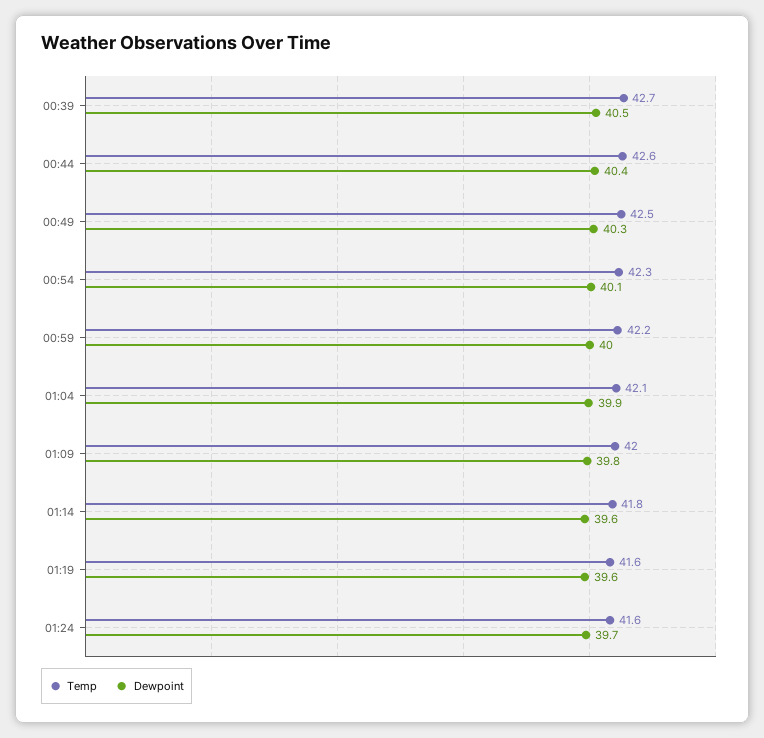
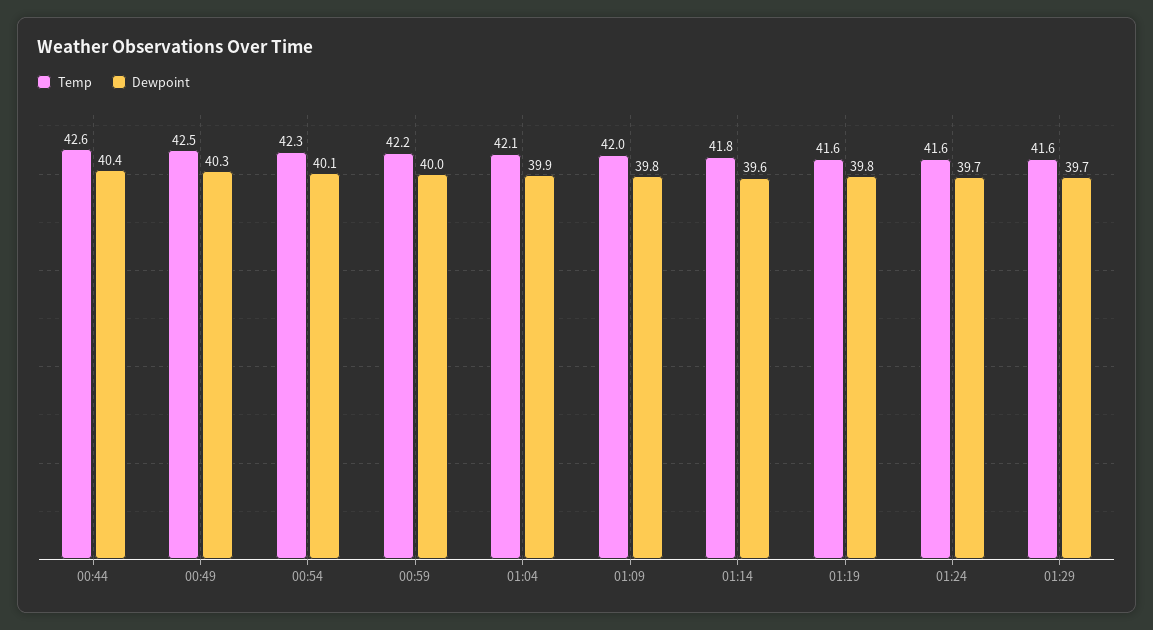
Temp, 00:39: 42.7 -> none
Dewpoint, 00:39: 40.5 -> none
Dewpoint, 01:19: 39.6 -> 39.8
Temp, 01:29: none -> 41.6
Dewpoint, 01:29: none -> 39.7

